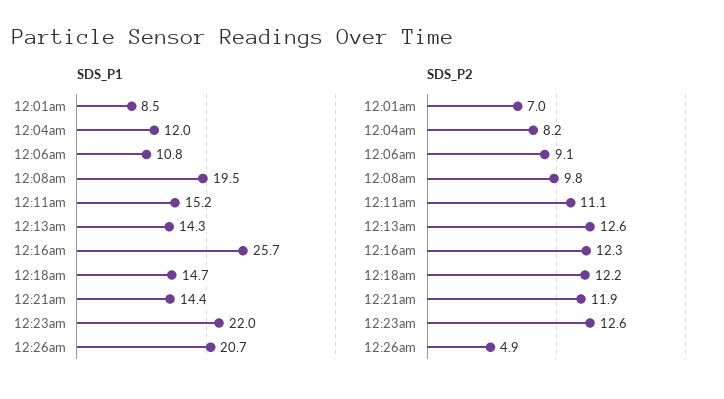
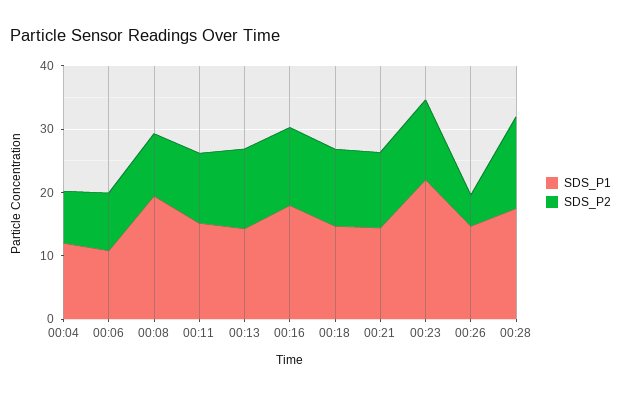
SDS_P1, 12:01am: 8.5 -> none
SDS_P1, 12:16am: 25.7 -> 18
SDS_P1, 12:26am: 20.7 -> 14
SDS_P2, 12:01am: 7 -> none
SDS_P1, 00:28: none -> 18
SDS_P2, 00:28: none -> 14

